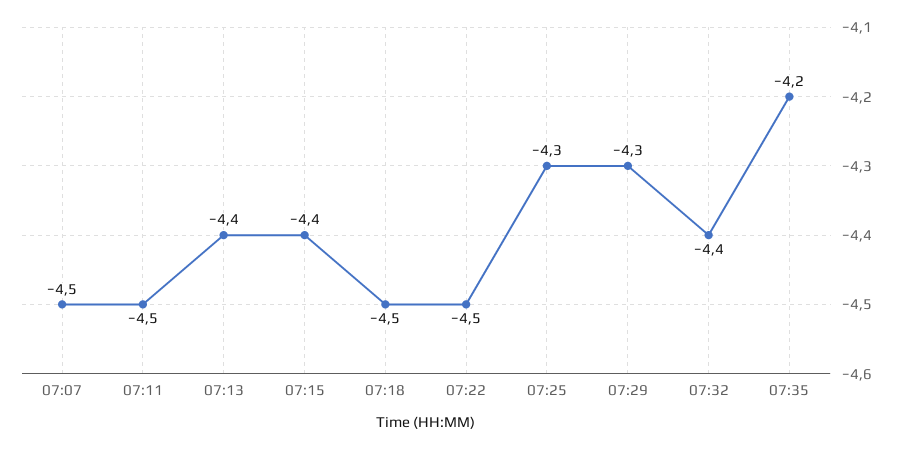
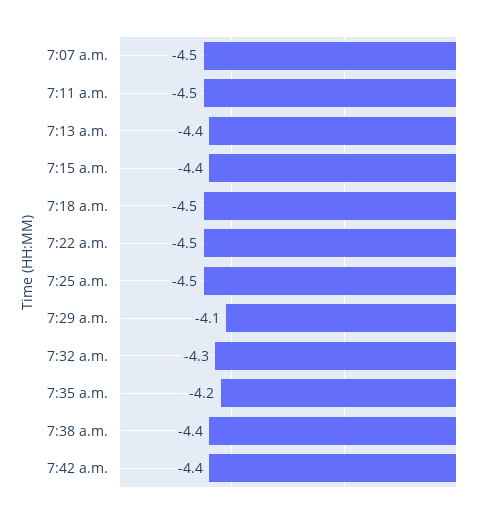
07:25: -4.3 -> -4.5
07:29: -4.3 -> -4.1
07:32: -4.4 -> -4.3
7:38 a.m.: none -> -4.4
7:42 a.m.: none -> -4.4

